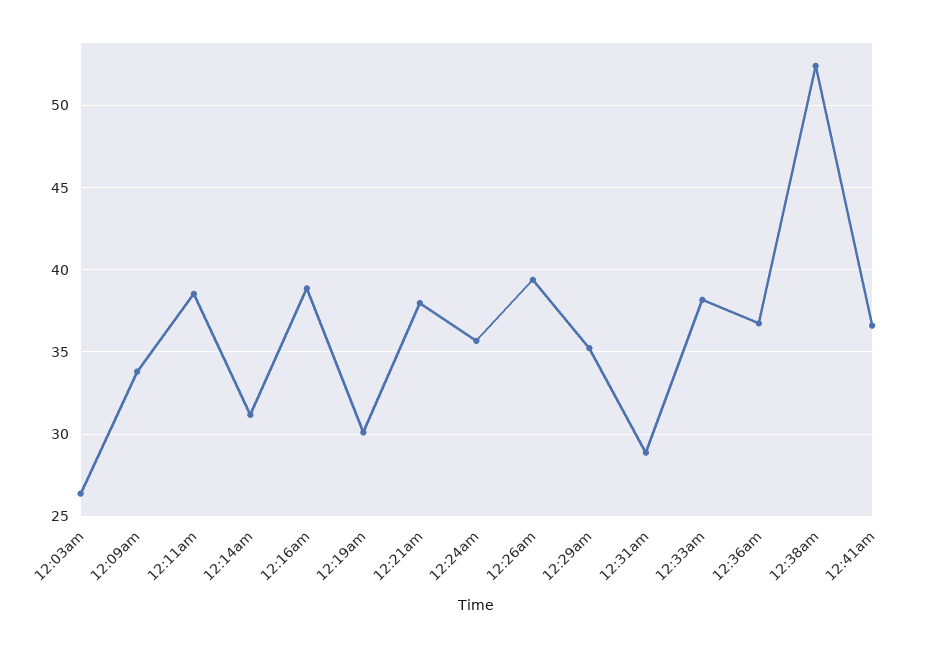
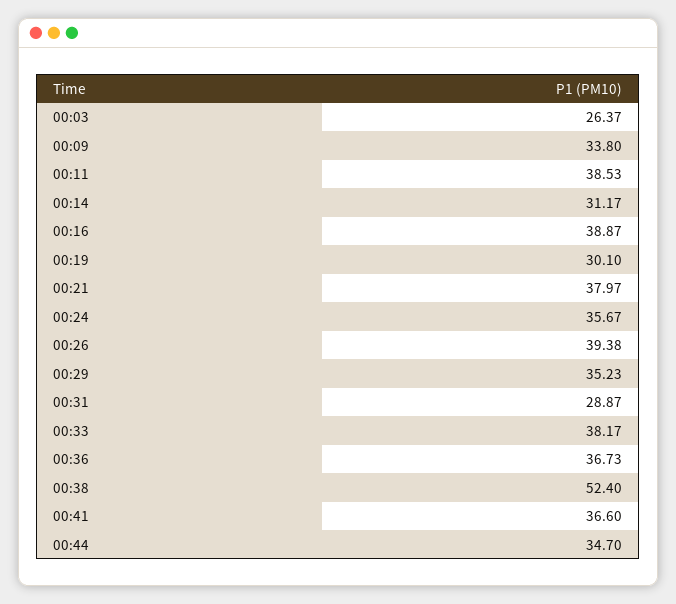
00:44: none -> 34.7

